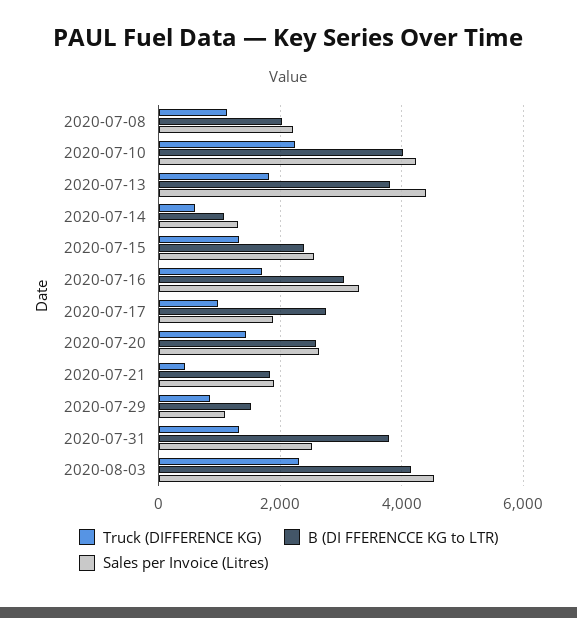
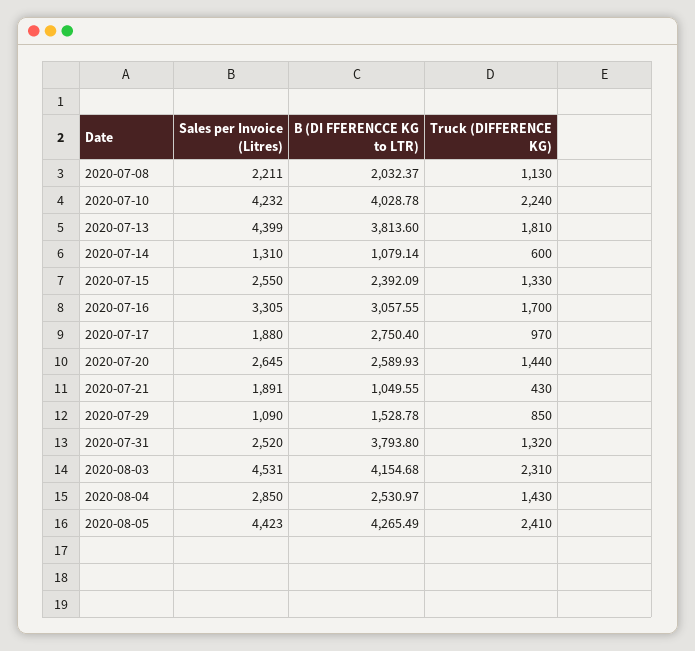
B (DI FFERENCCE KG to LTR), 2020-07-21: 1800 -> 1049.55
Sales per Invoice (Litres), 2020-08-04: none -> 2850
B (DI FFERENCCE KG to LTR), 2020-08-04: none -> 2530.97
Truck (DIFFERENCE KG), 2020-08-04: none -> 1430
Sales per Invoice (Litres), 2020-08-05: none -> 4423
B (DI FFERENCCE KG to LTR), 2020-08-05: none -> 4265.49
Truck (DIFFERENCE KG), 2020-08-05: none -> 2410

